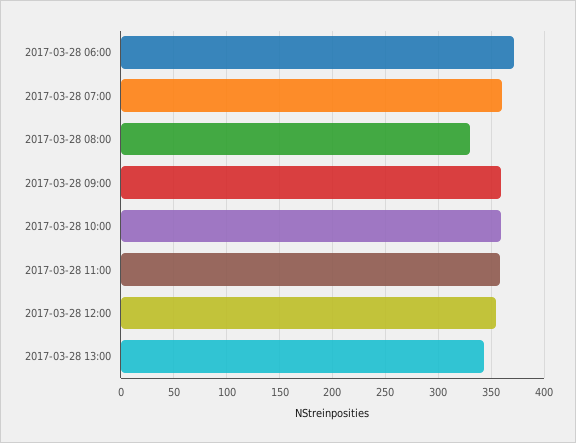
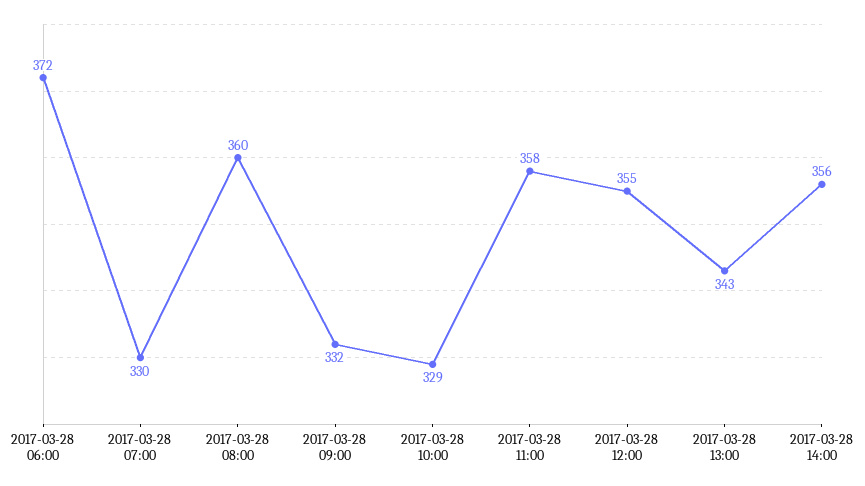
2017-03-28 07:00: 360 -> 330
2017-03-28 08:00: 330 -> 360
2017-03-28 09:00: 360 -> 332
2017-03-28 10:00: 360 -> 329
2017-03-28 14:00: none -> 356

